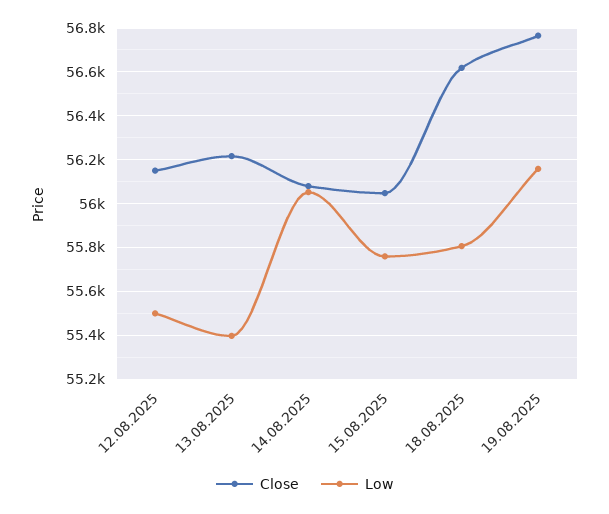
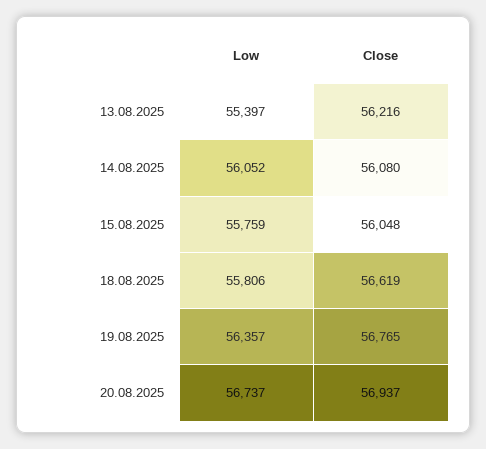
Close, 12.08.2025: 56150 -> none
Low, 12.08.2025: 55500 -> none
Low, 19.08.2025: 56150 -> 56357
Low, 20.08.2025: none -> 56737
Close, 20.08.2025: none -> 56937

